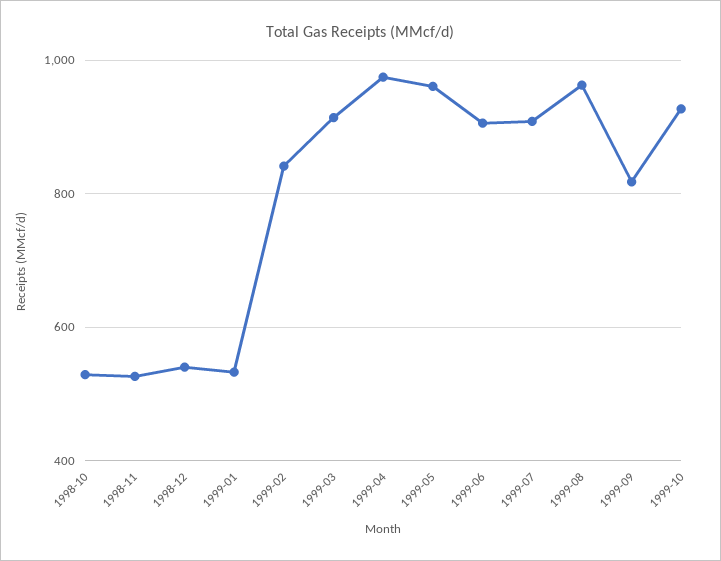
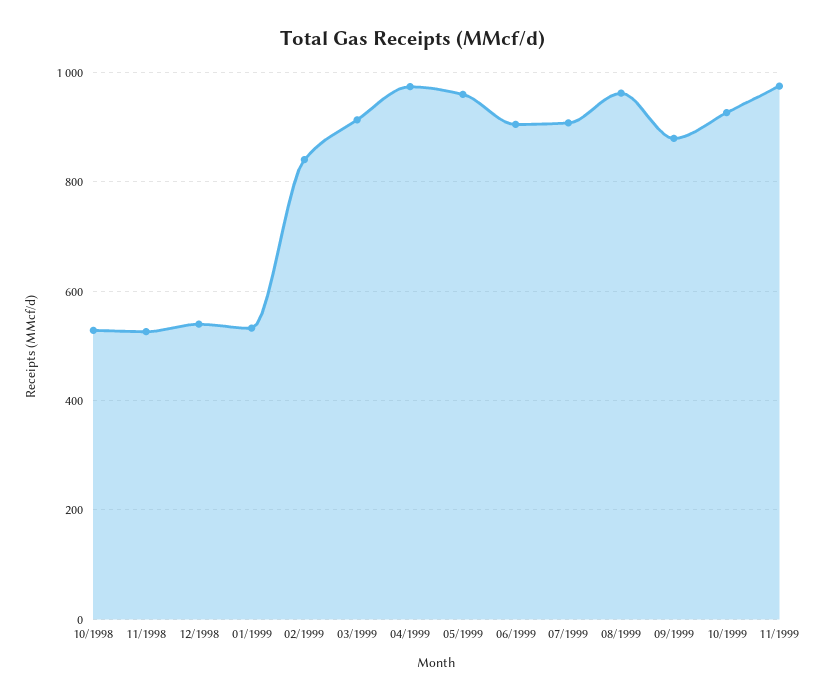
1999-09: 820 -> 880
11/1999: none -> 980

